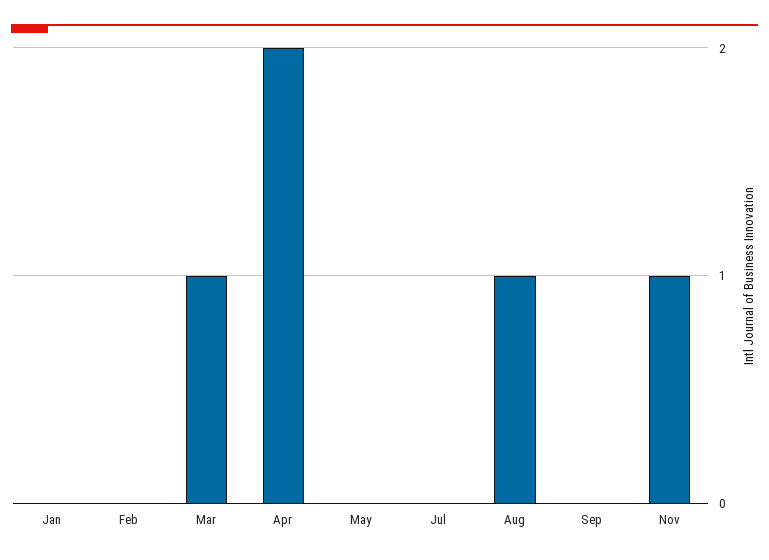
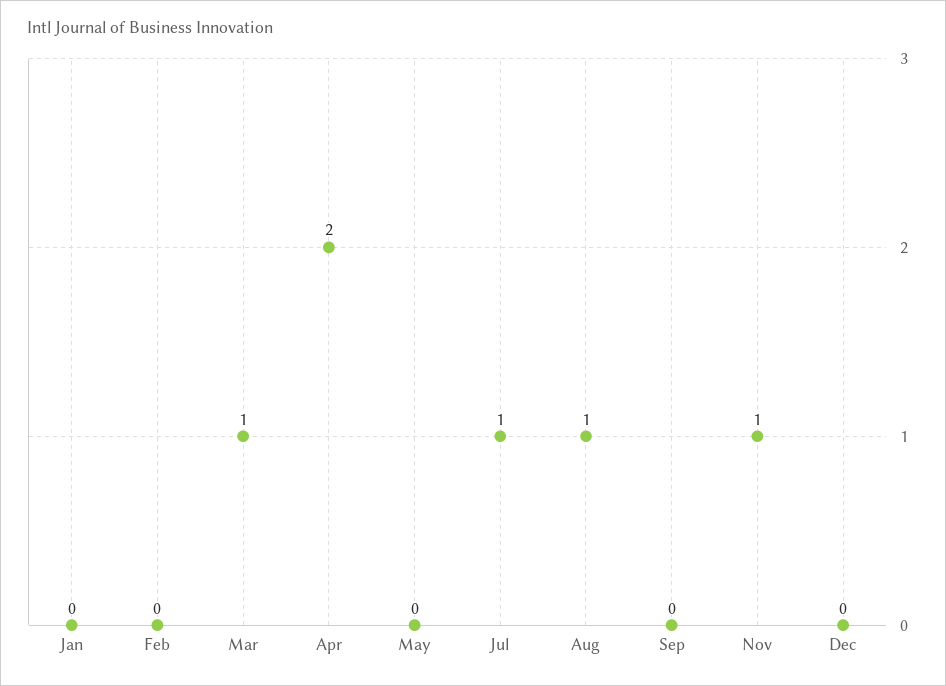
Jul: 0 -> 1
Dec: none -> 0

